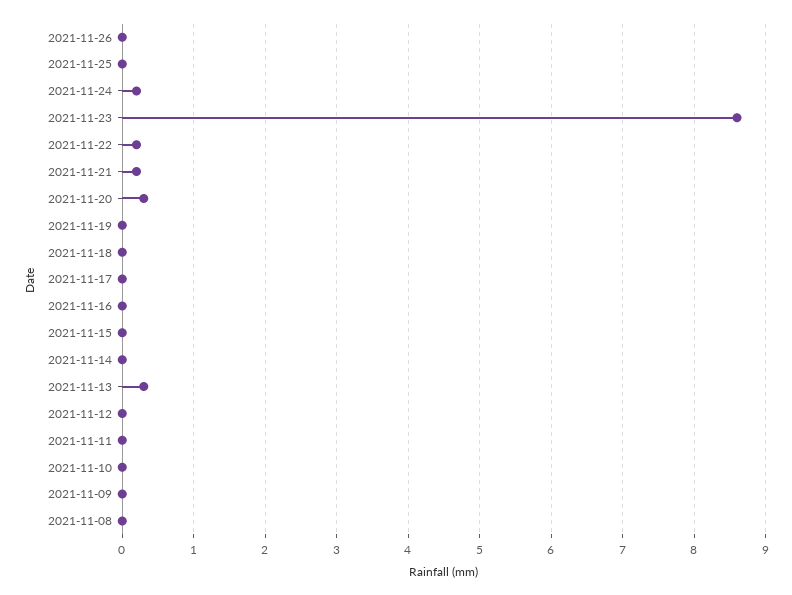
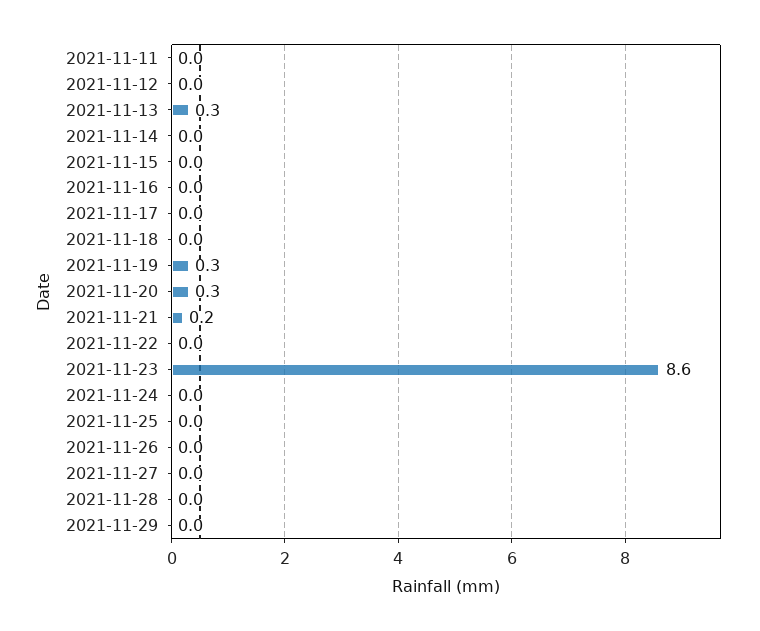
2021-11-24: 0.2 -> 0
2021-11-22: 0.2 -> 0
2021-11-19: 0 -> 0.3
2021-11-10: 0 -> none
2021-11-09: 0 -> none
2021-11-08: 0 -> none
2021-11-27: none -> 0
2021-11-28: none -> 0
2021-11-29: none -> 0

